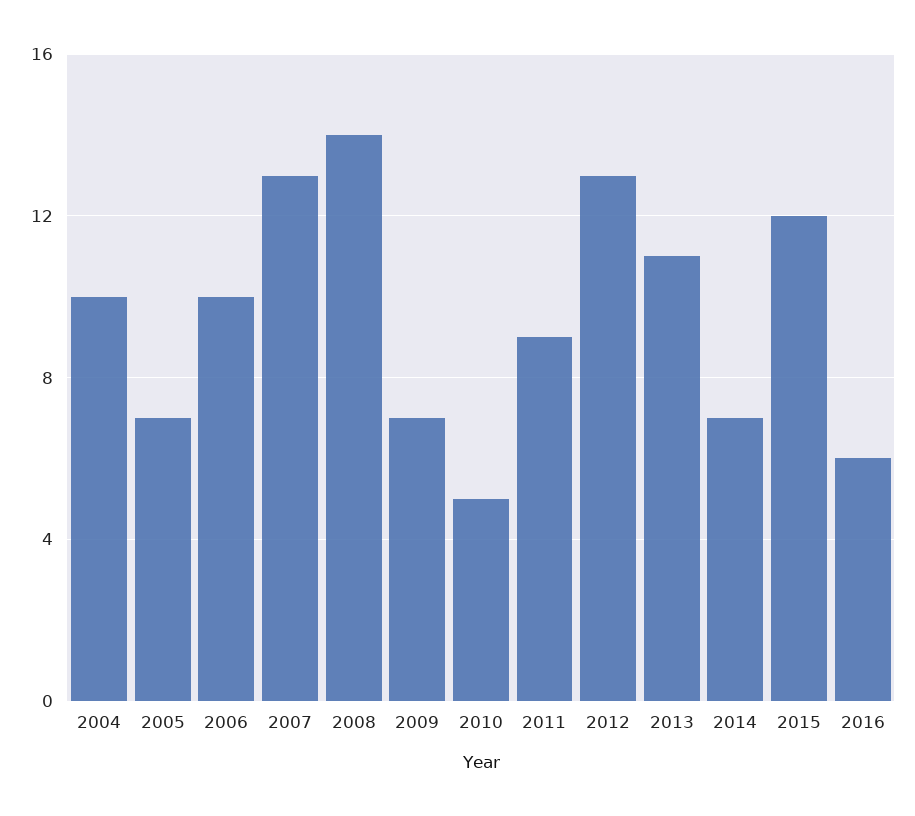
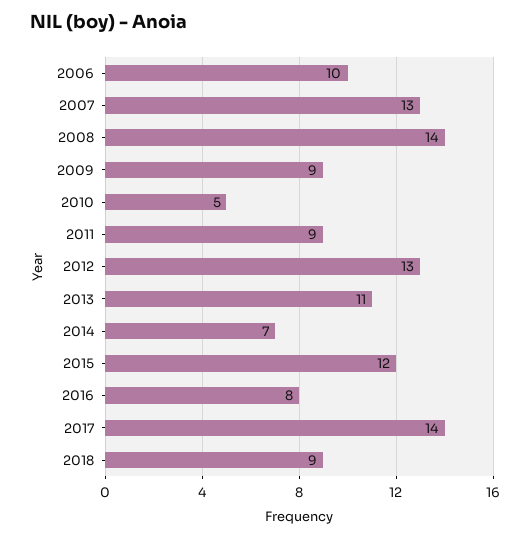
2004: 10 -> none
2005: 7 -> none
2009: 7 -> 9
2016: 6 -> 8
2017: none -> 14
2018: none -> 9

